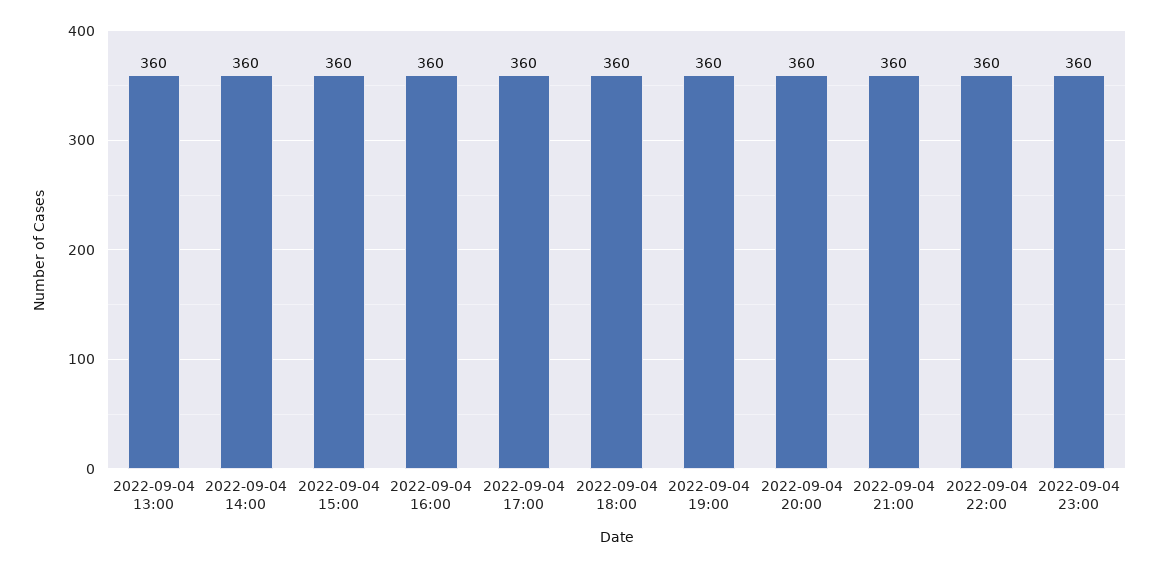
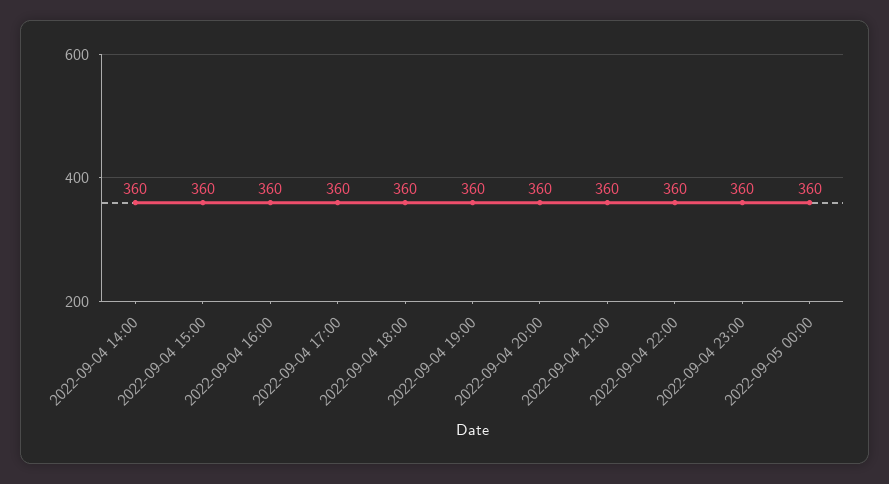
2022-09-04 13:00: 360 -> none
2022-09-05 00:00: none -> 360

